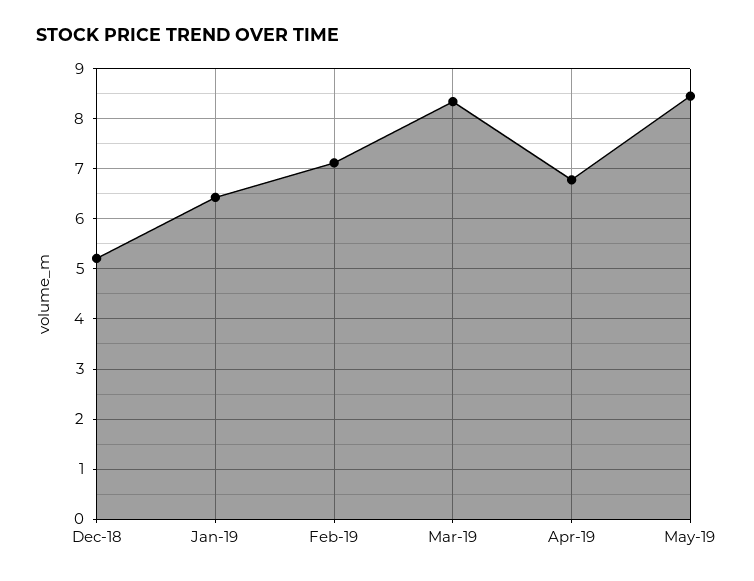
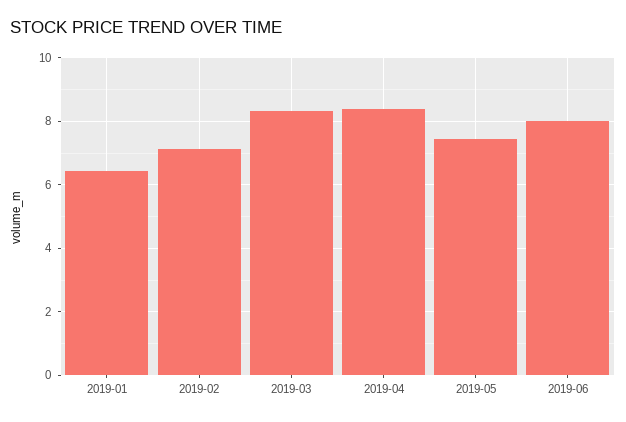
Dec-18: 5.2 -> none
Apr-19: 6.8 -> 8.4
May-19: 8.4 -> 7.4
2019-06: none -> 8

